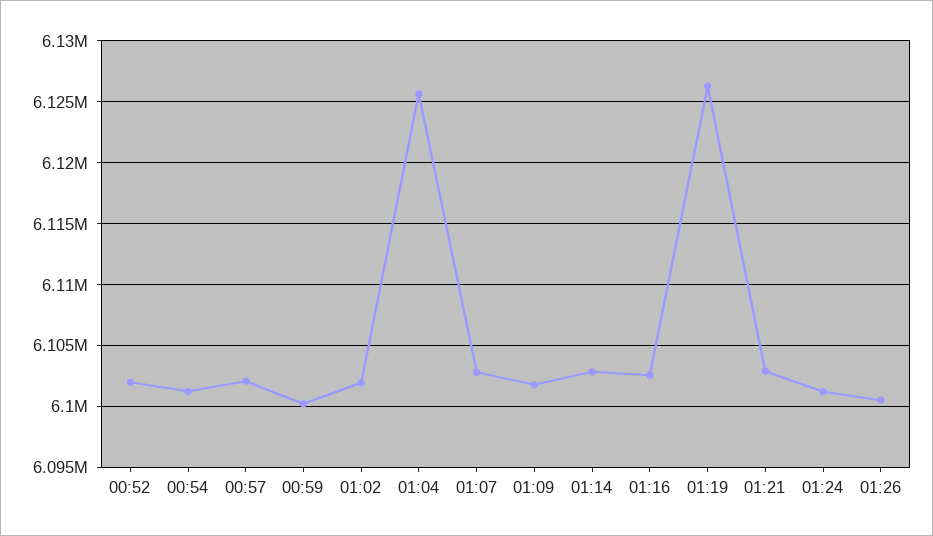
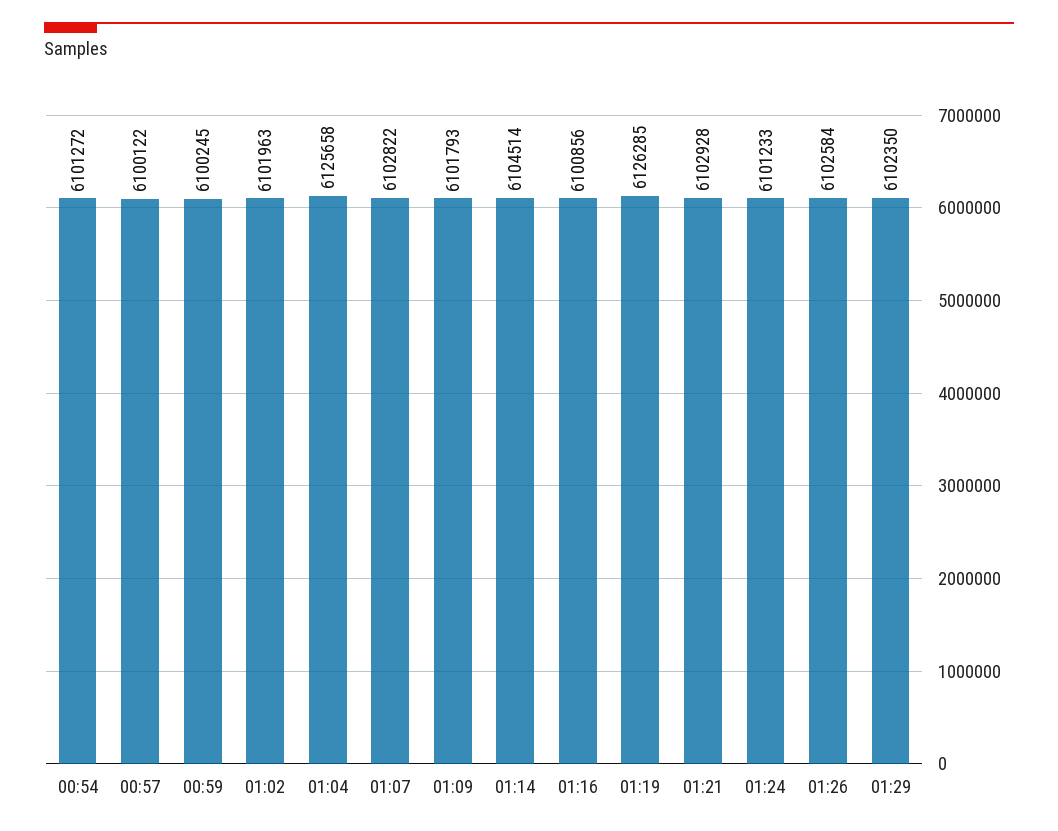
00:52: 6102000 -> none
00:57: 6102000 -> 6100122
01:14: 6103000 -> 6104514
01:16: 6102500 -> 6100856
01:26: 6100500 -> 6102584
01:29: none -> 6102350

